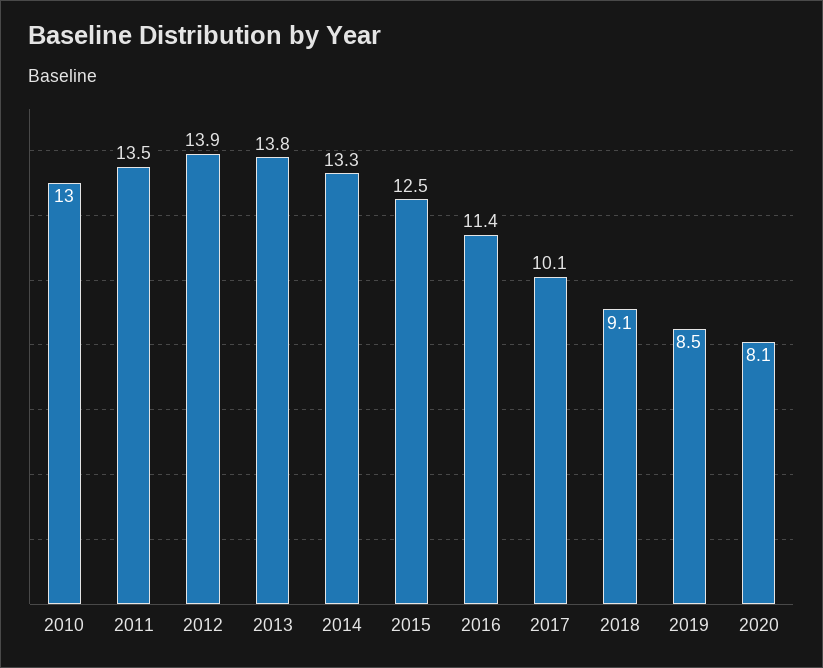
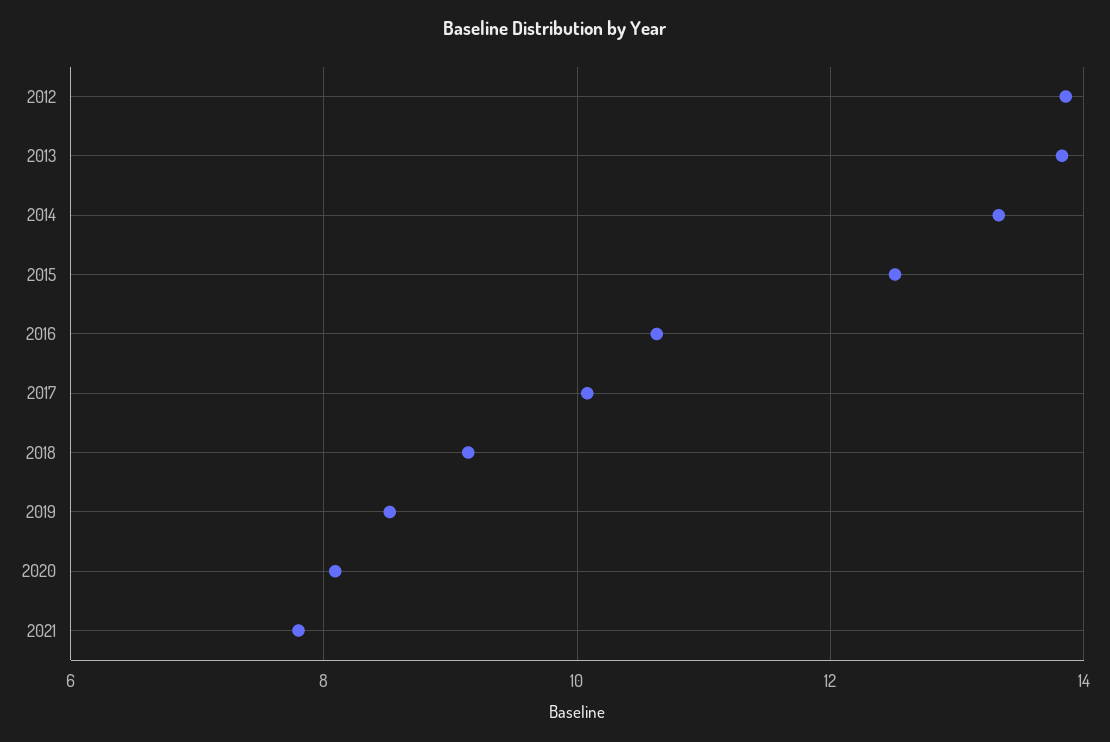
2010: 13 -> none
2011: 13.5 -> none
2016: 11.4 -> 10.6
2021: none -> 7.8

